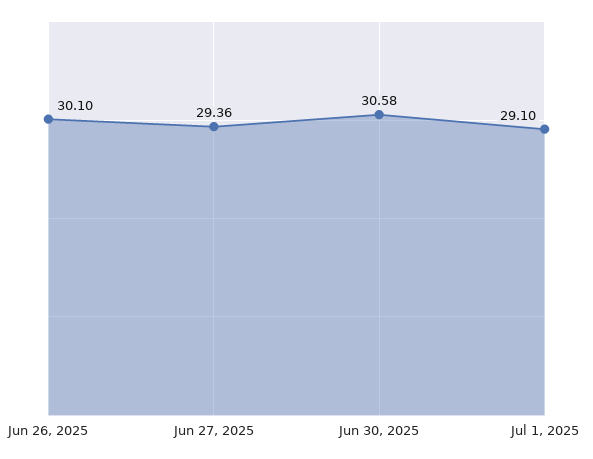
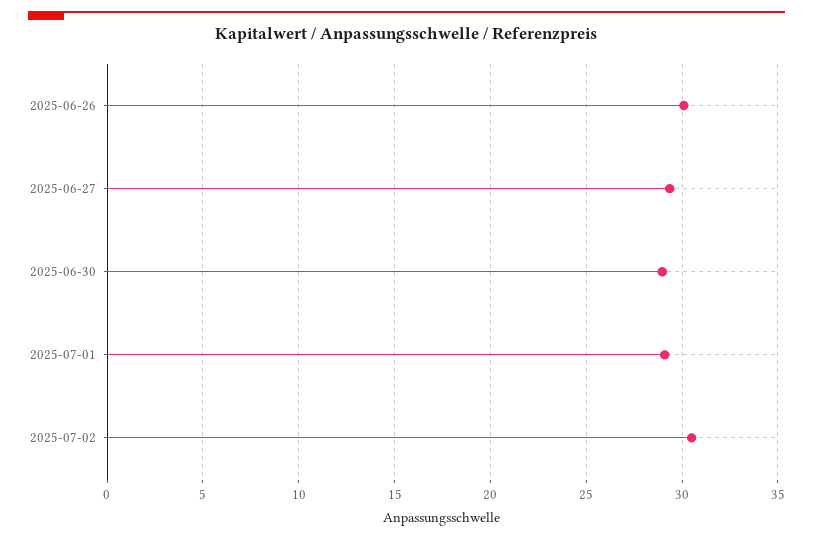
Jun 30, 2025: 30.58 -> 29
2025-07-02: none -> 30.5

